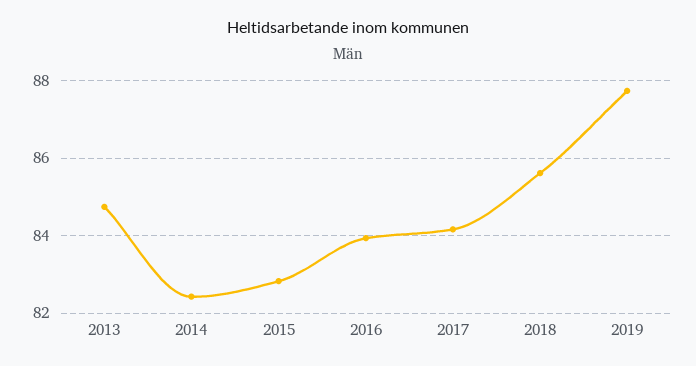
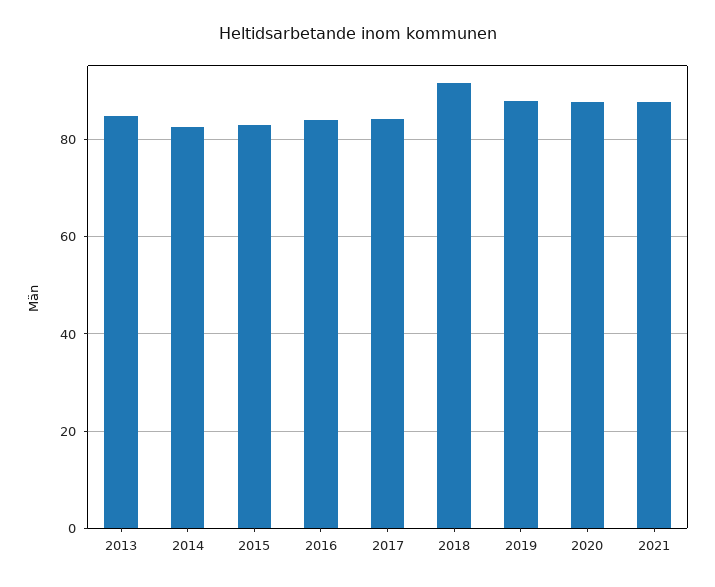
2018: 85.6 -> 92
2020: none -> 88
2021: none -> 88

